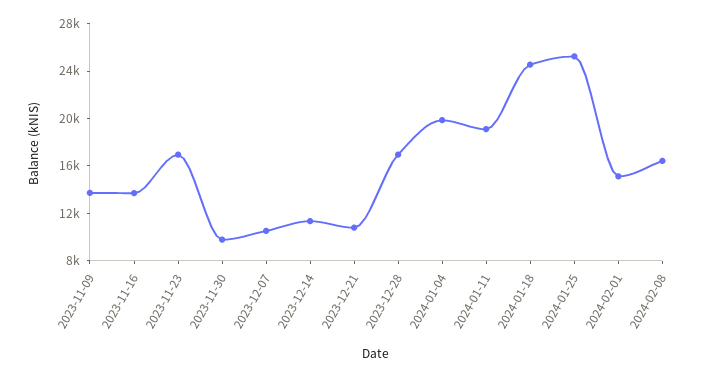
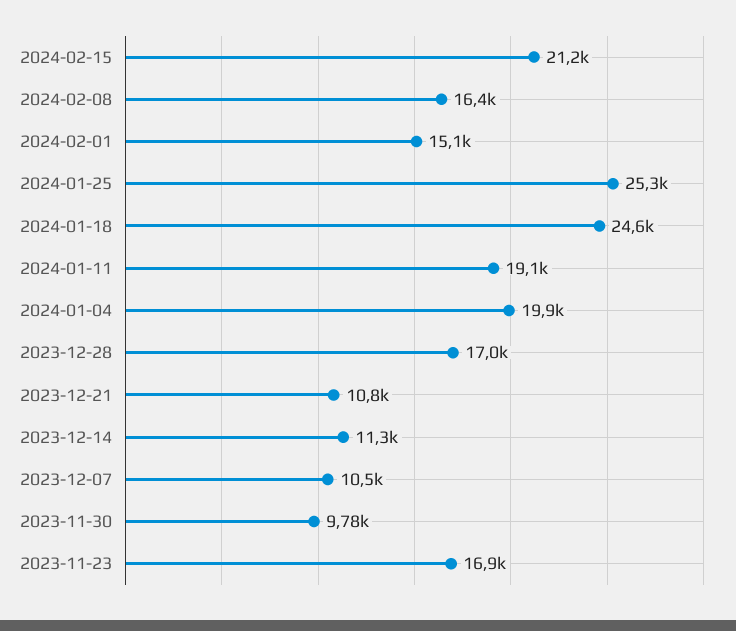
2023-11-09: 14000 -> none
2023-11-16: 14000 -> none
2024-02-15: none -> 21200

